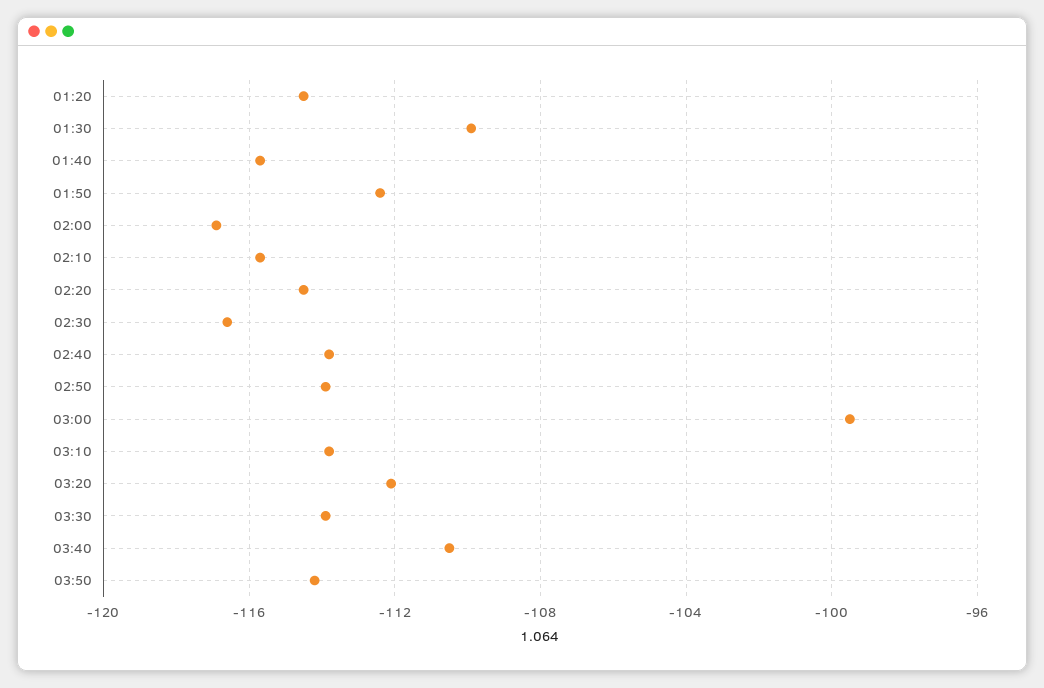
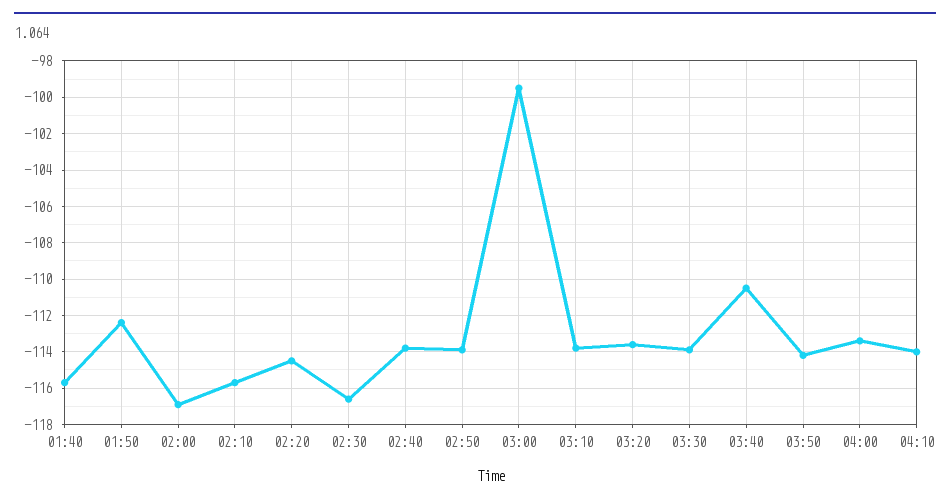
01:20: -114.5 -> none
01:30: -110 -> none
03:20: -112 -> -113.5
04:00: none -> -113.5
04:10: none -> -114

